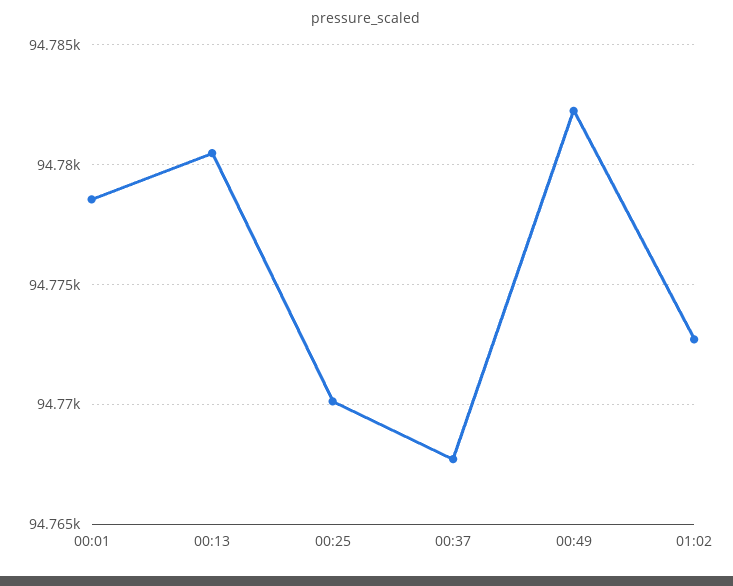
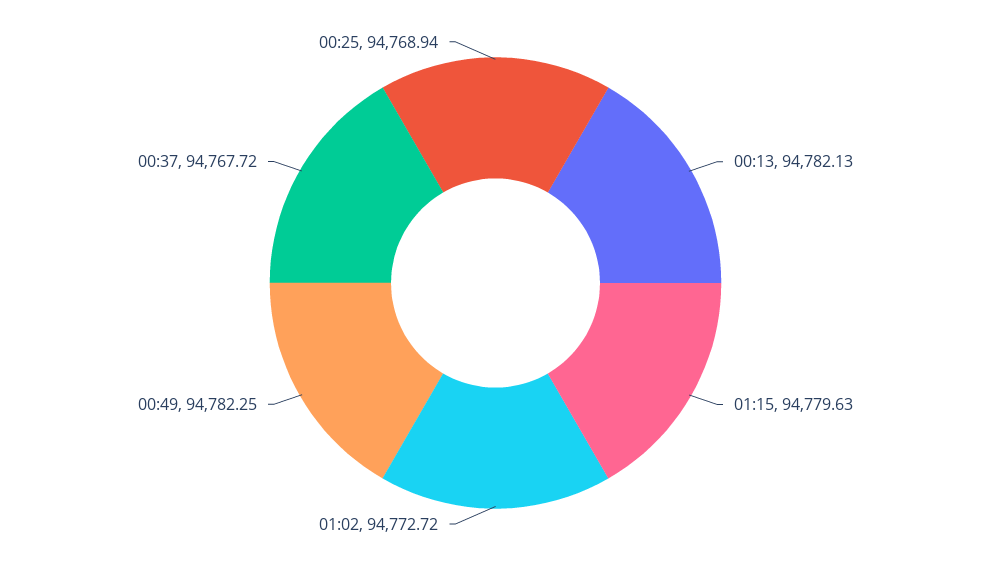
00:01: 94778.5 -> none
00:13: 94780.5 -> 94782.13
00:25: 94770 -> 94768.94
01:15: none -> 94779.63

